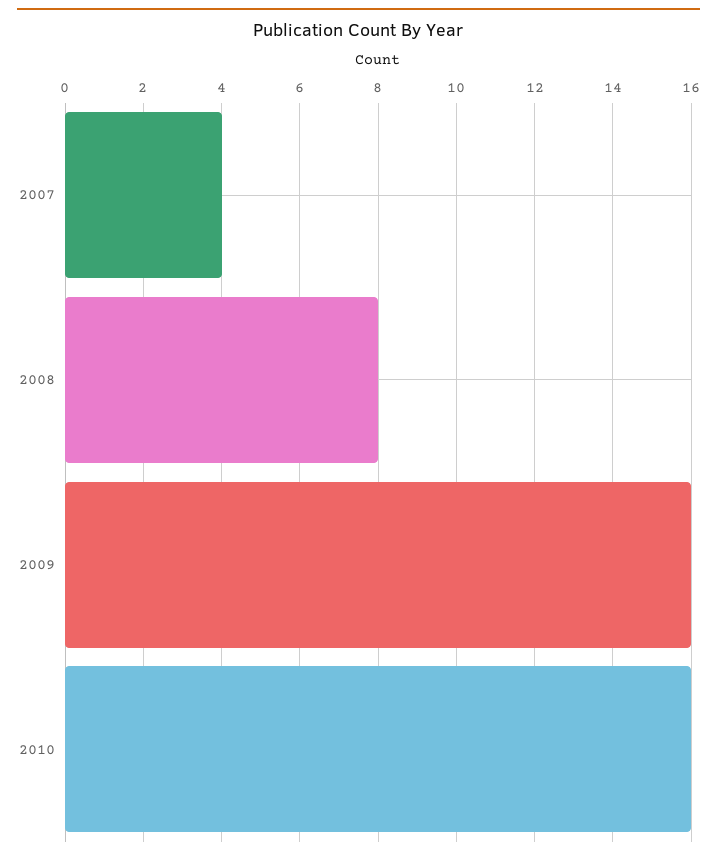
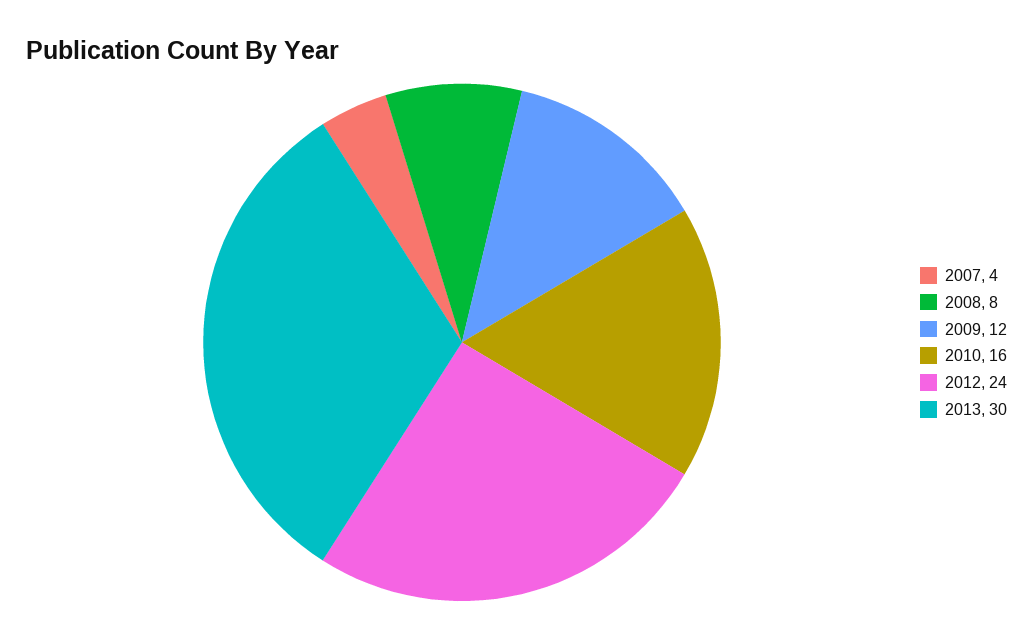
2009: 16 -> 12
2012: none -> 24
2013: none -> 30

